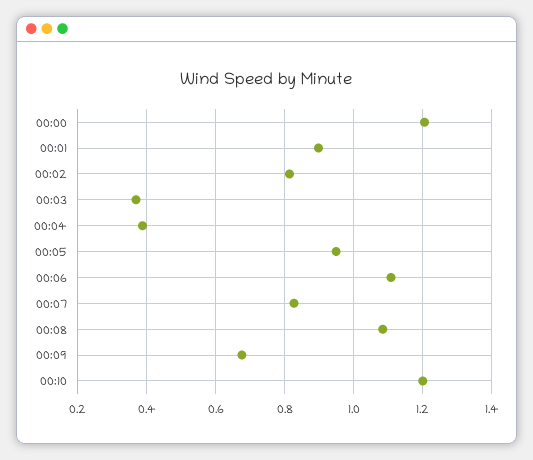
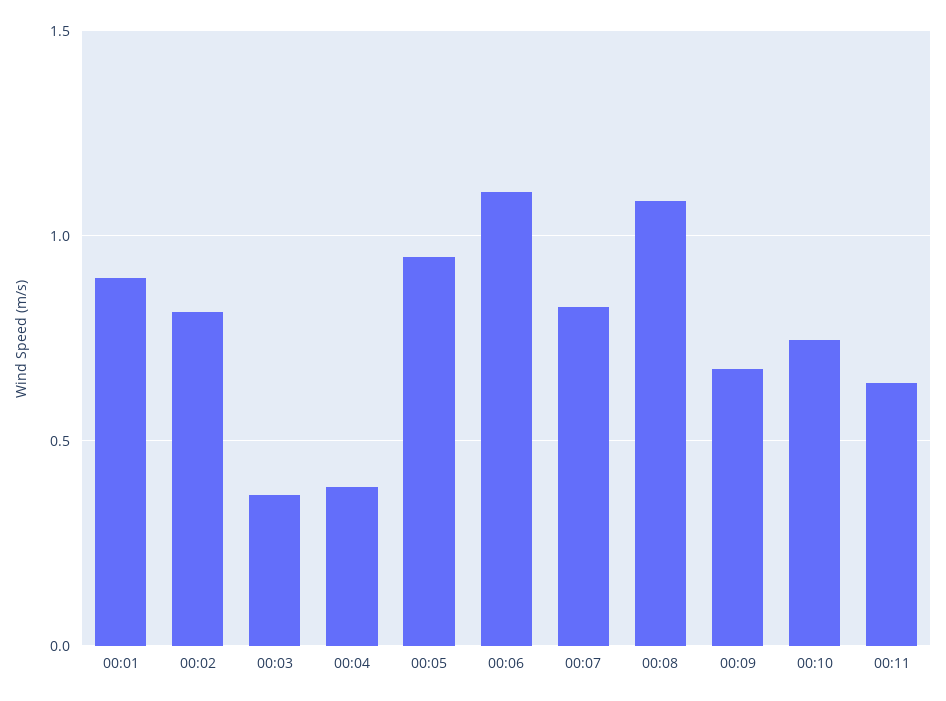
00:00: 1.2 -> none
00:10: 1.2 -> 0.75
00:11: none -> 0.65

